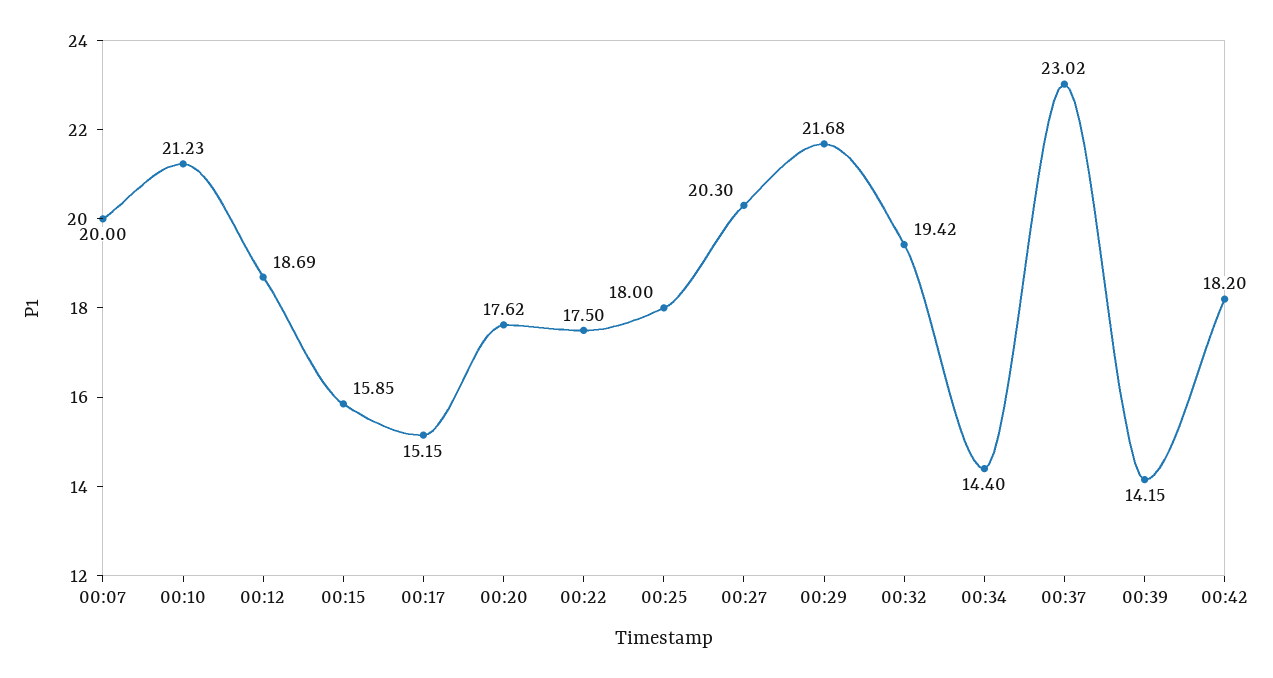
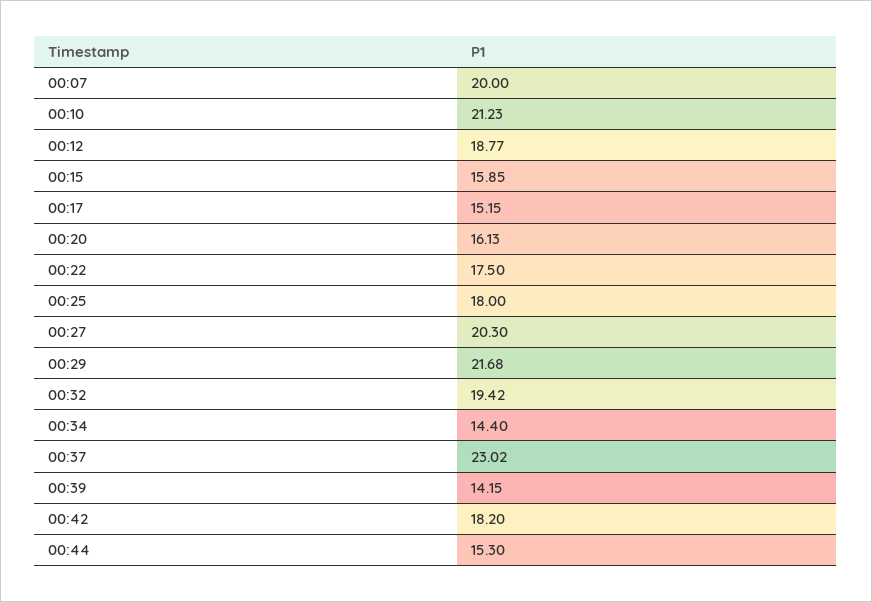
00:12: 18.69 -> 18.77
00:20: 17.62 -> 16.13
00:44: none -> 15.3

